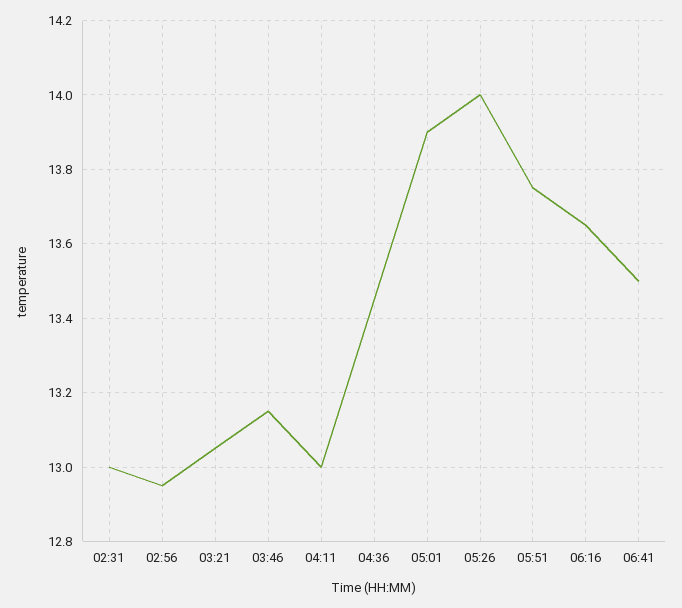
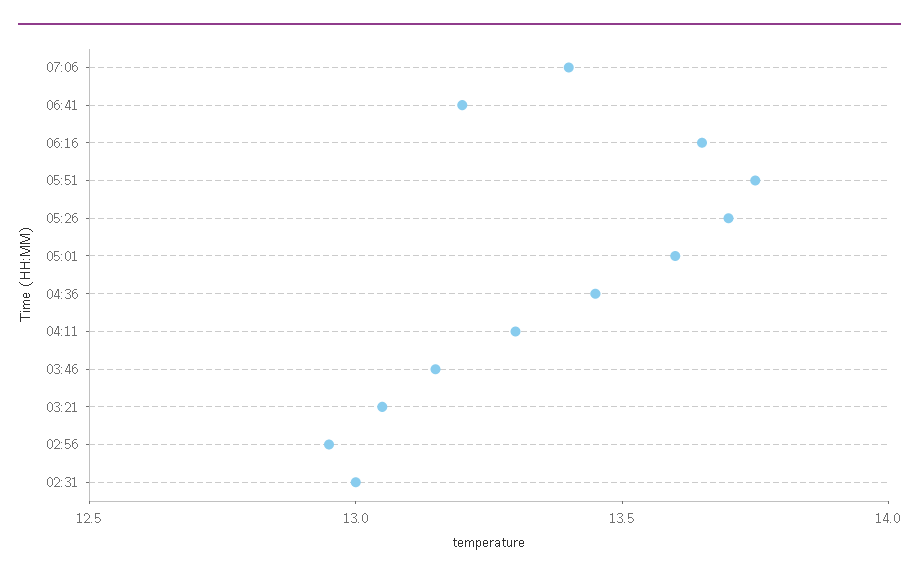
04:11: 13 -> 13.3
05:01: 13.9 -> 13.6
05:26: 14 -> 13.7
06:41: 13.5 -> 13.2
07:06: none -> 13.4

